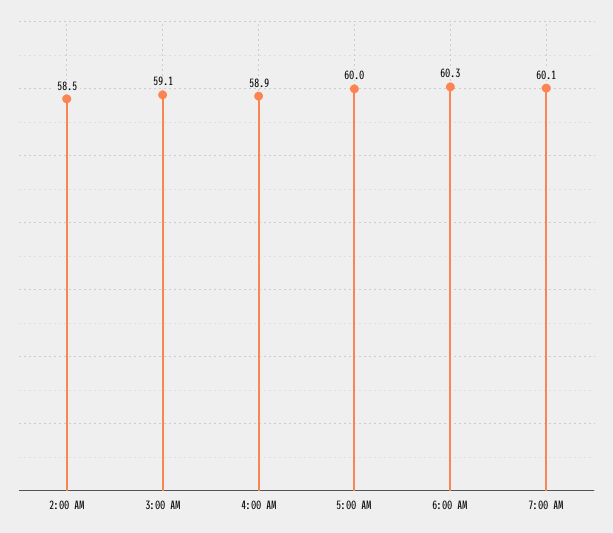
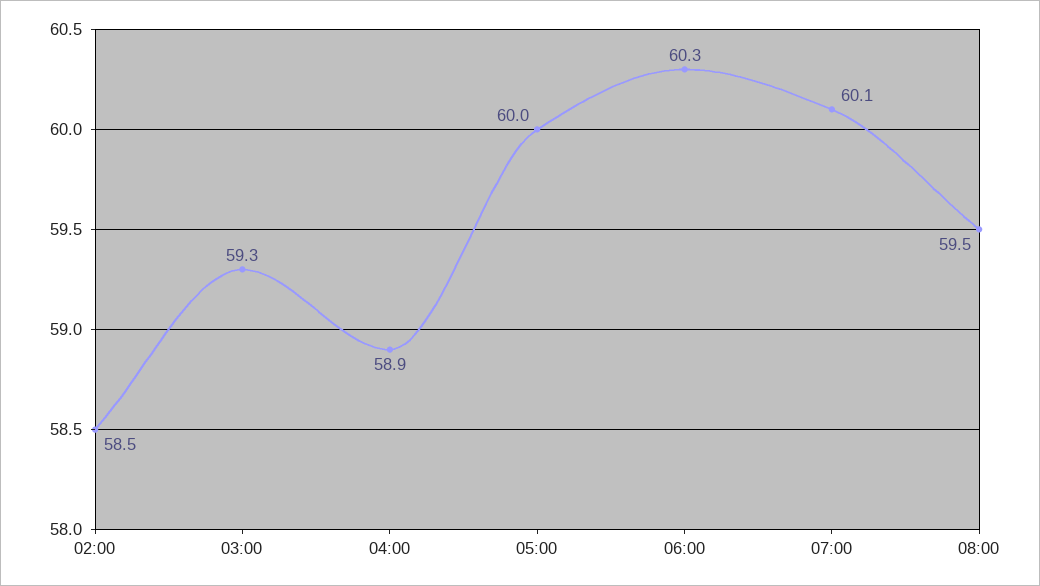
3:00 AM: 59.1 -> 59.3
08:00: none -> 59.5

